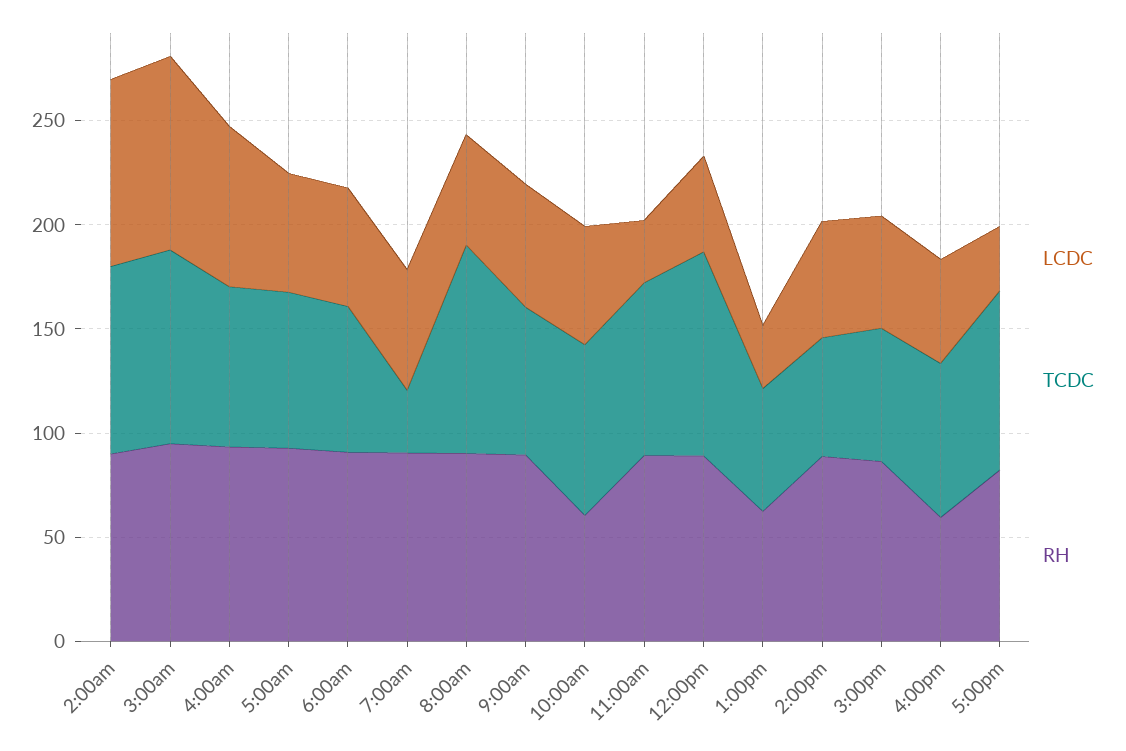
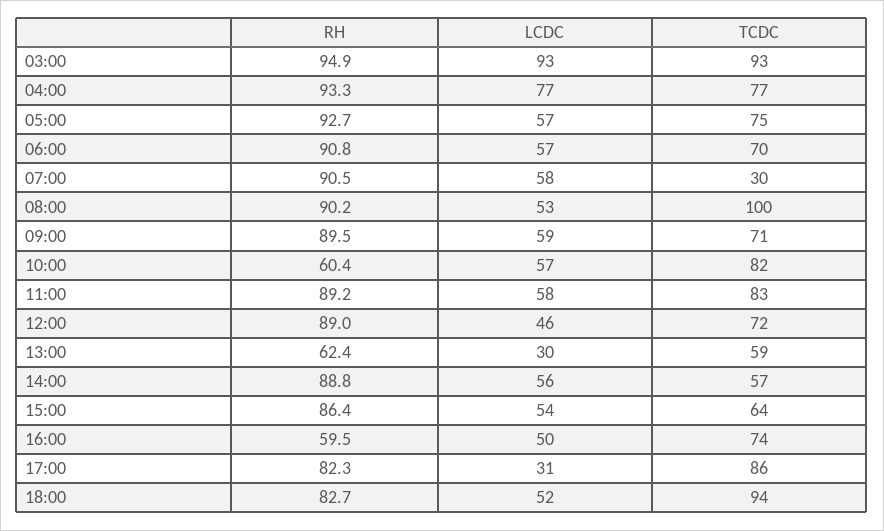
LCDC, 2:00am: 90 -> none
TCDC, 2:00am: 90 -> none
RH, 2:00am: 90 -> none
LCDC, 11:00am: 30 -> 58
TCDC, 12:00pm: 100 -> 72
RH, 18:00: none -> 82.7
LCDC, 18:00: none -> 52
TCDC, 18:00: none -> 94

